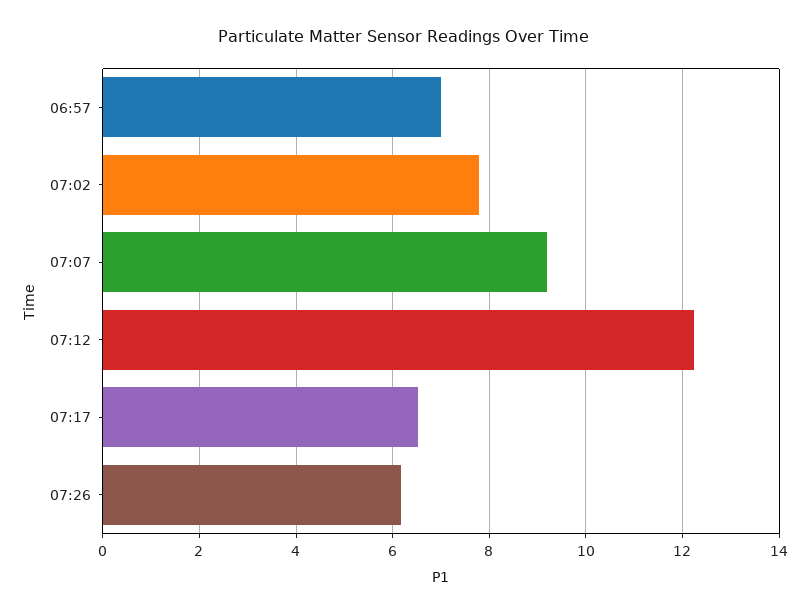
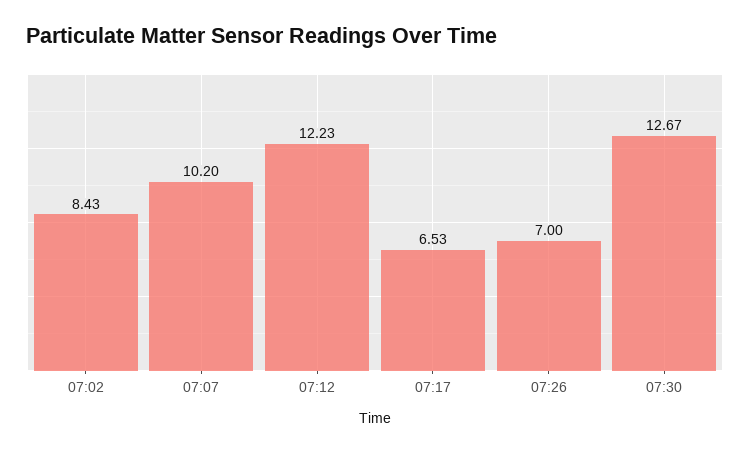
06:57: 7 -> none
07:02: 7.8 -> 8.43
07:07: 9.2 -> 10.2
07:26: 6.2 -> 7
07:30: none -> 12.67

